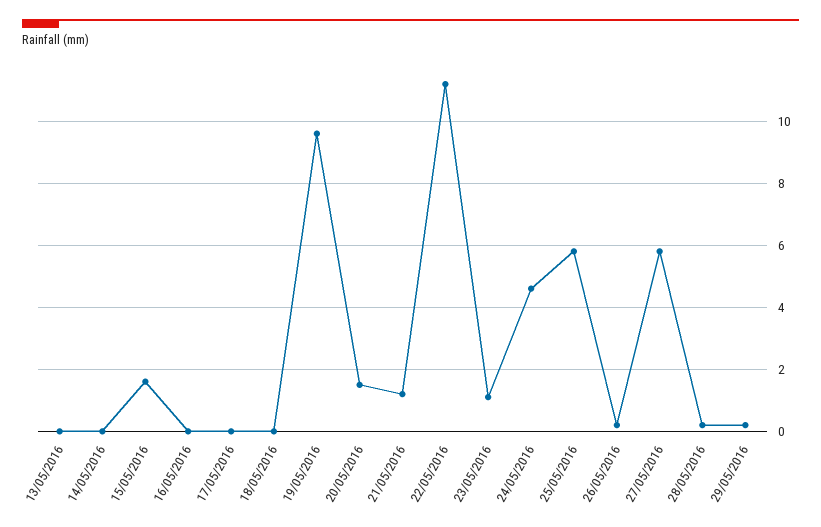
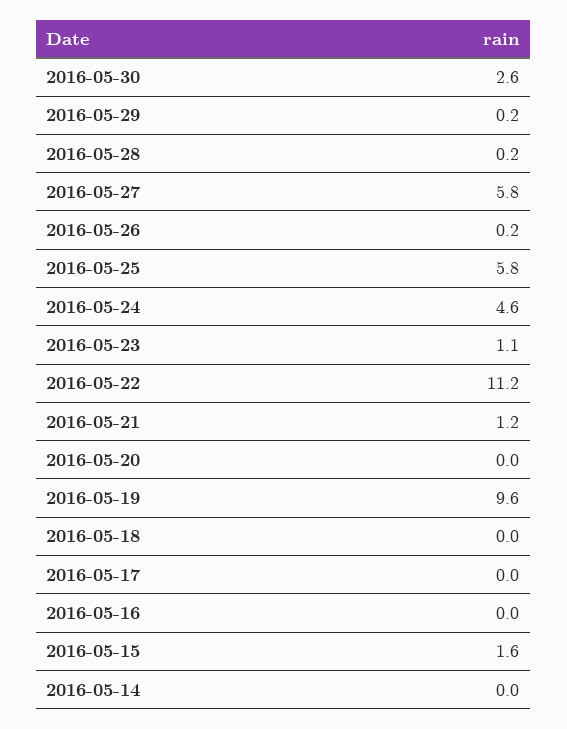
13/05/2016: 0 -> none
20/05/2016: 1.5 -> 0
2016-05-30: none -> 2.6

